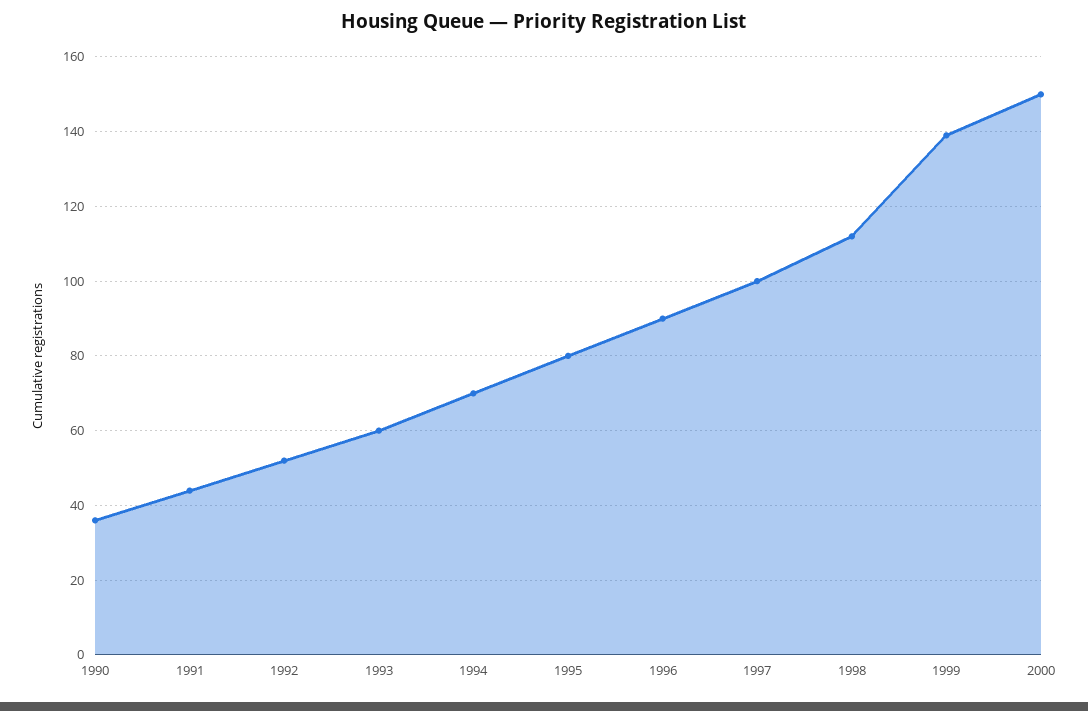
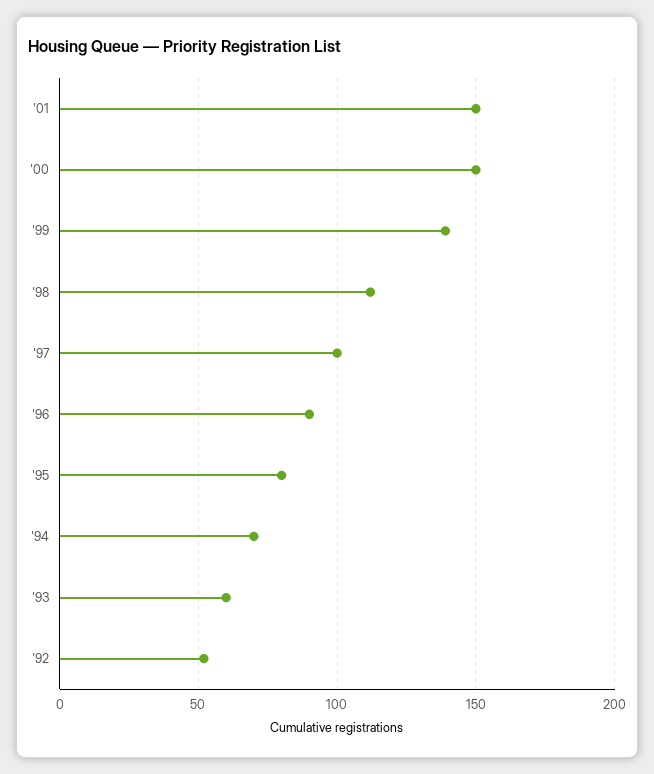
1990: 35 -> none
1991: 45 -> none
'01: none -> 150

